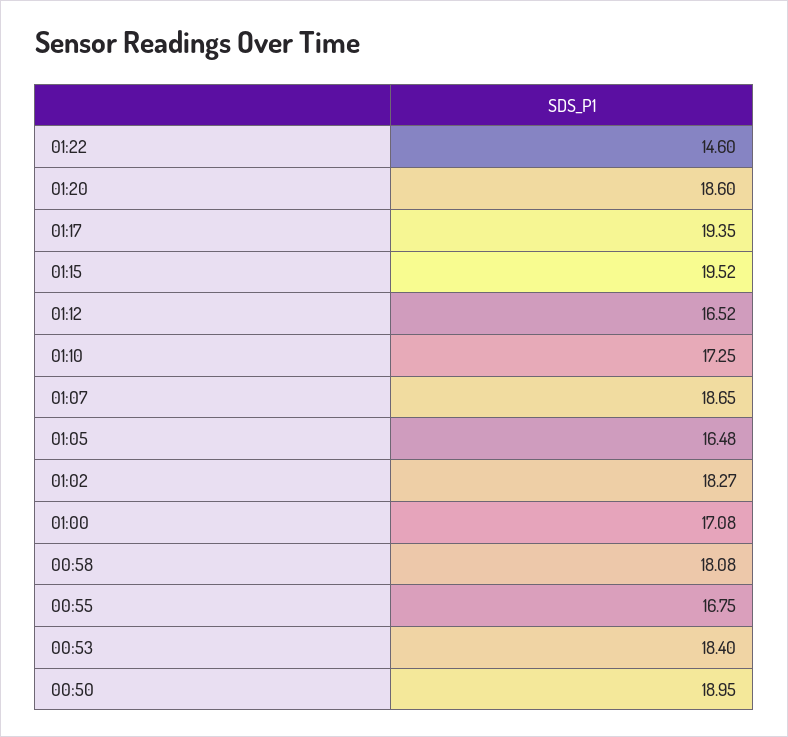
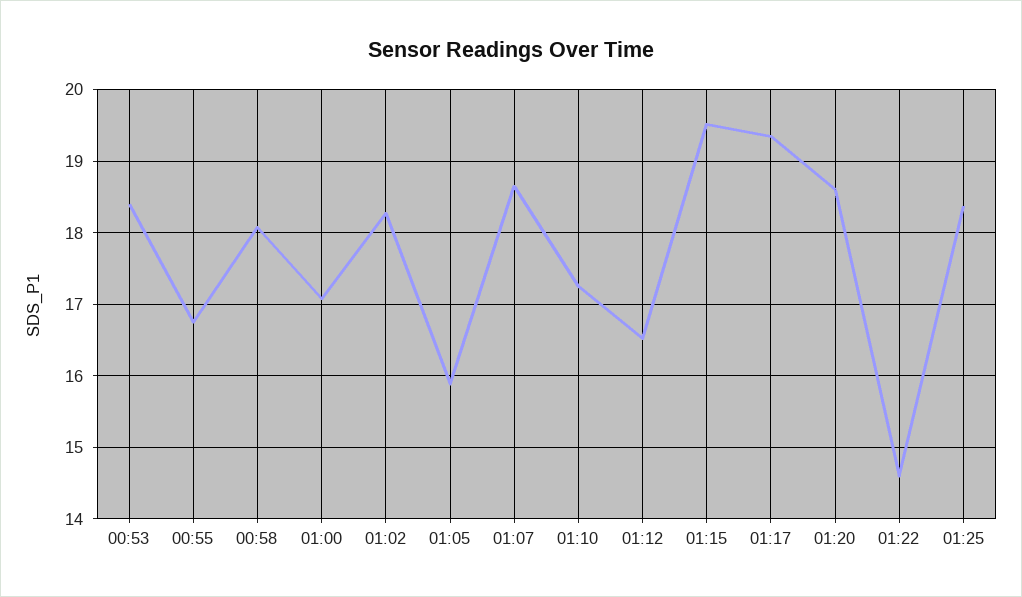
01:05: 16.48 -> 15.9
00:50: 18.95 -> none
01:25: none -> 18.4

